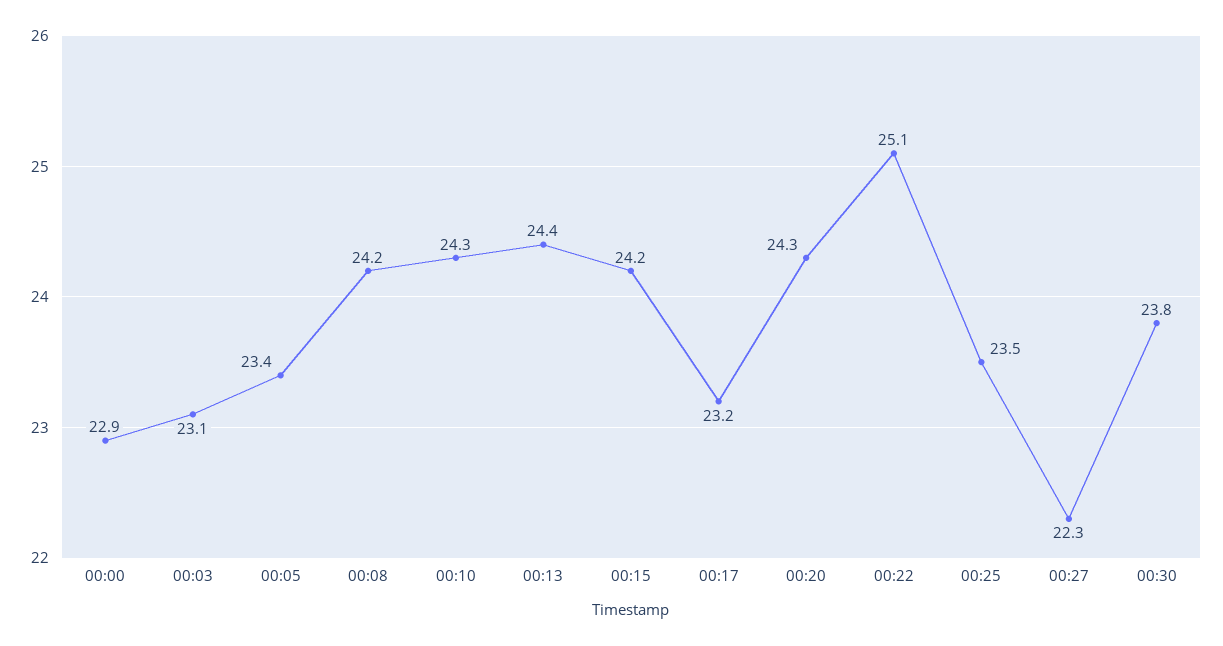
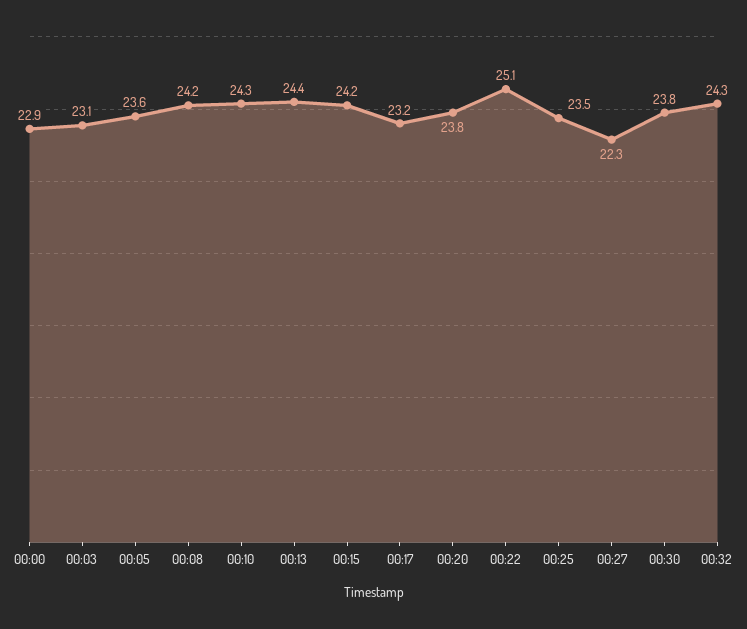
00:05: 23.4 -> 23.6
00:20: 24.3 -> 23.8
00:32: none -> 24.3

